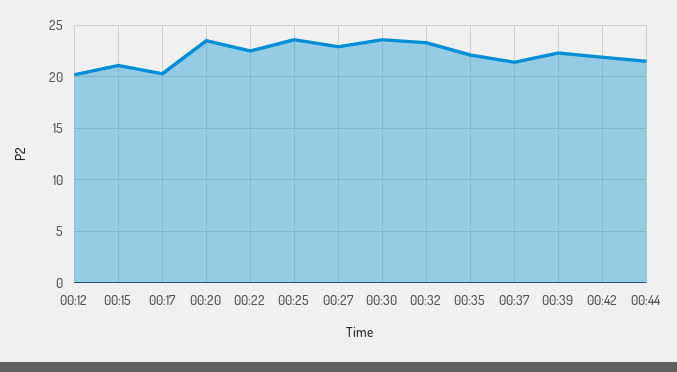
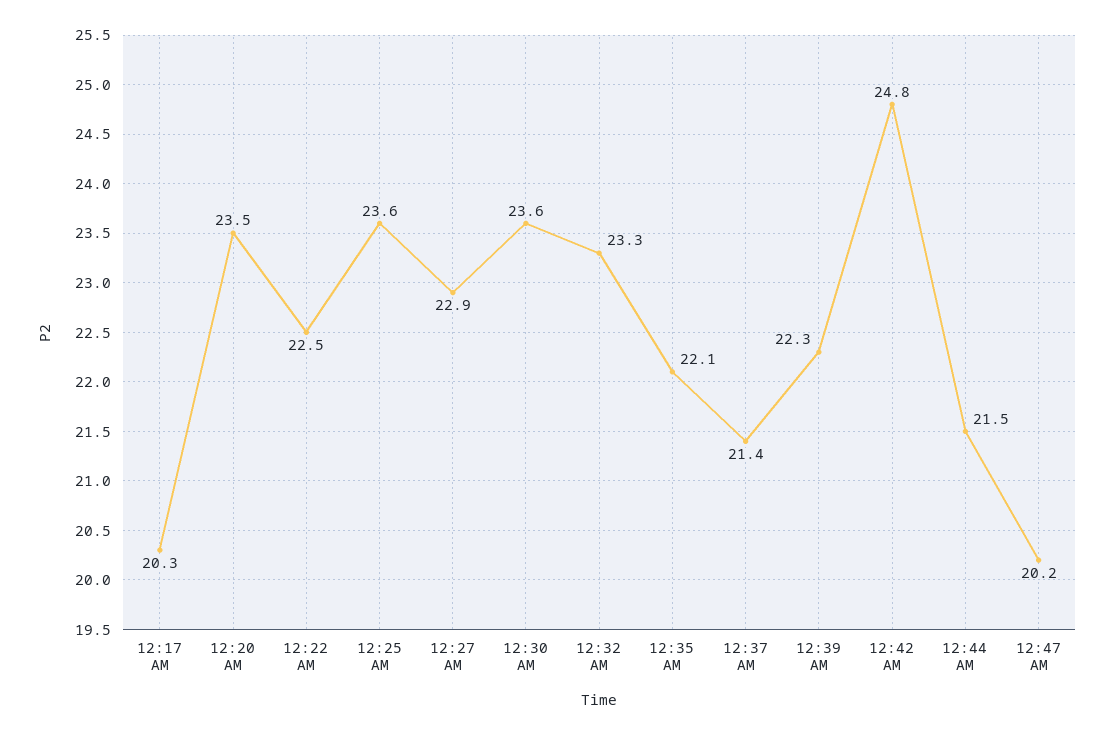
00:12: 20 -> none
00:15: 21 -> none
00:42: 22 -> 24.8
12:47 AM: none -> 20.2

